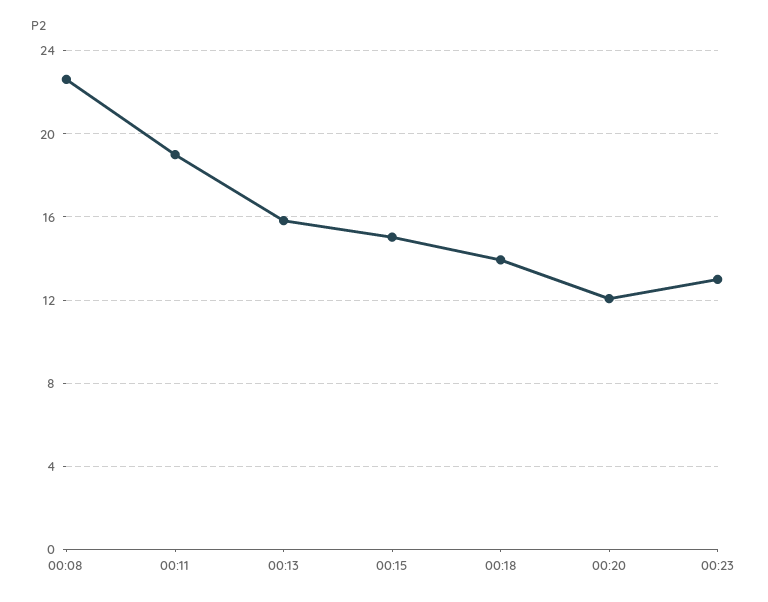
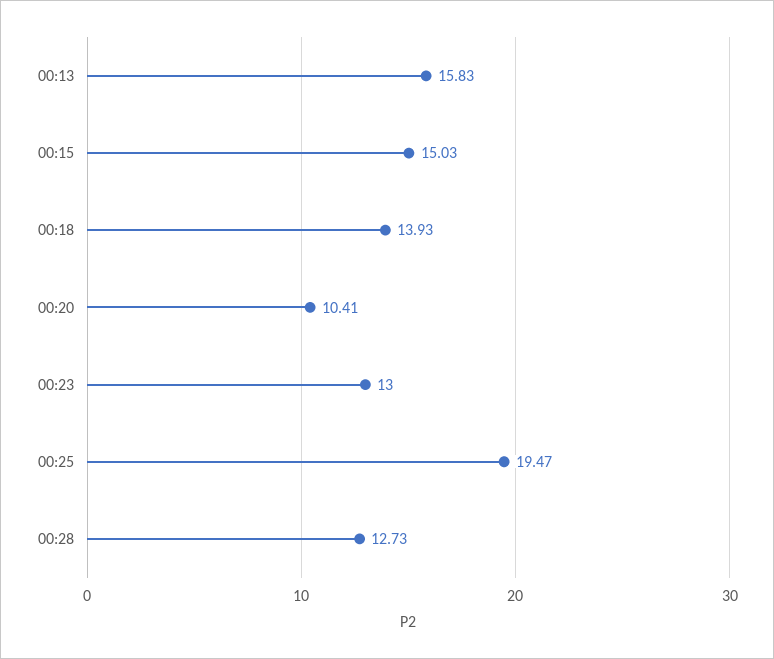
00:08: 22.5 -> none
00:11: 19 -> none
00:20: 12 -> 10.41
00:25: none -> 19.47
00:28: none -> 12.73

